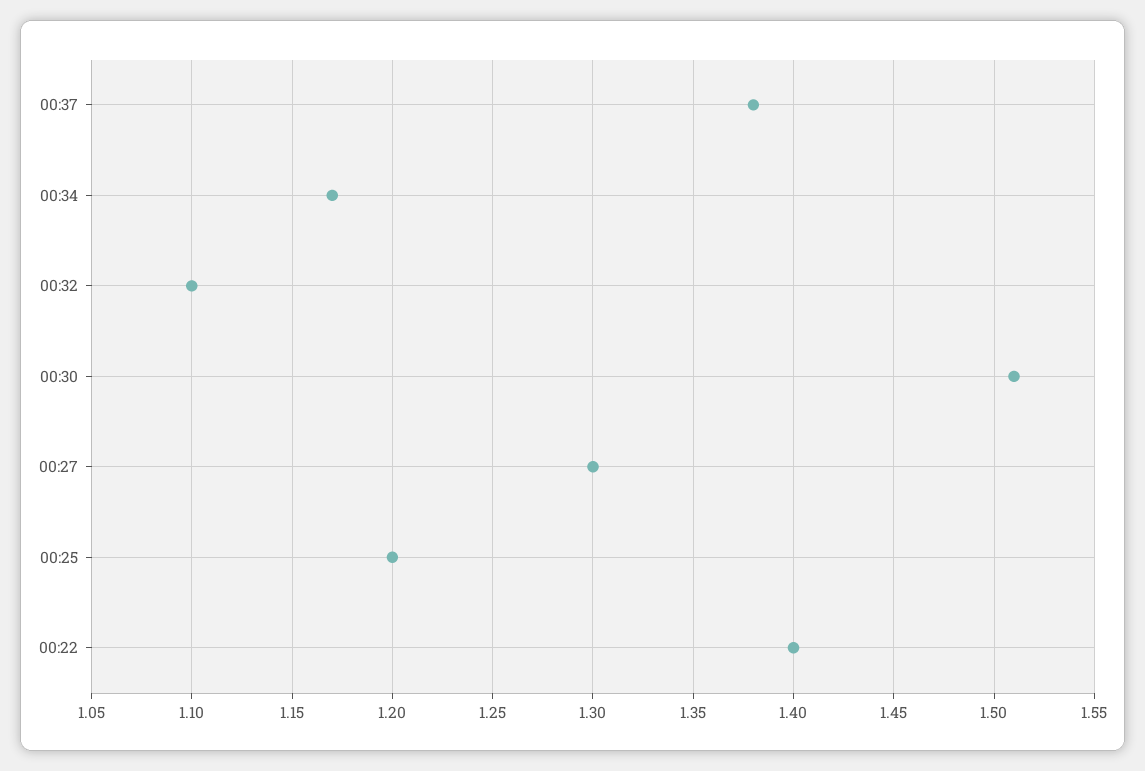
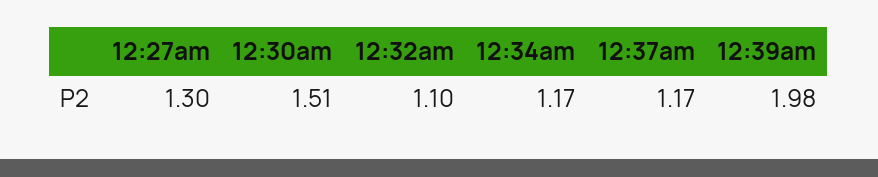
00:37: 1.38 -> 1.17
00:25: 1.2 -> none
00:22: 1.4 -> none
12:39am: none -> 1.98

